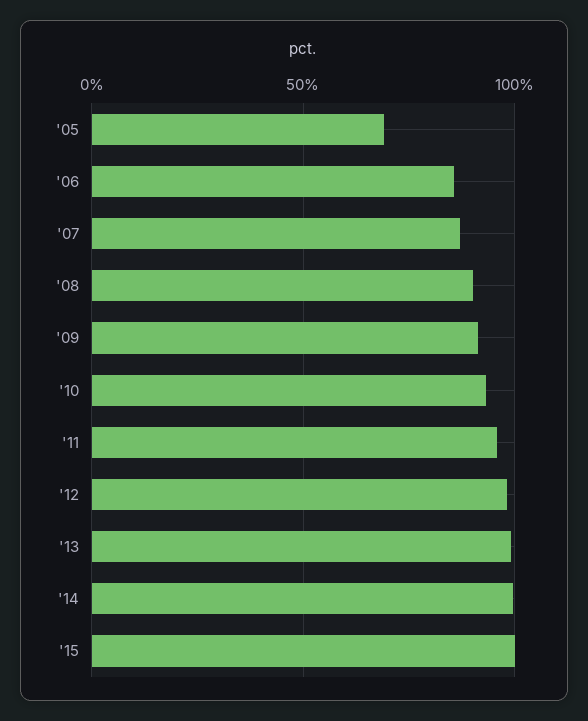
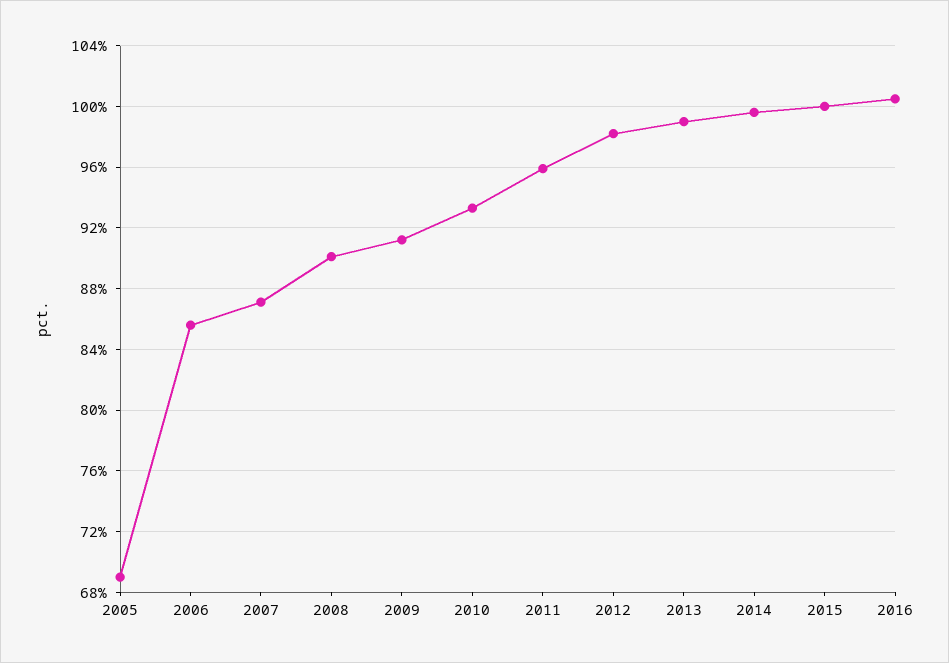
2016: none -> 100.5

